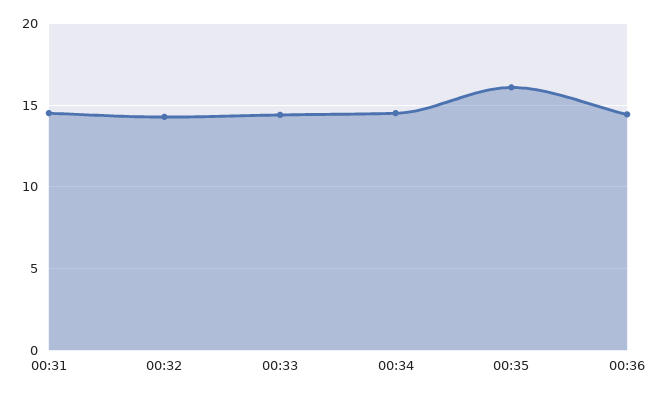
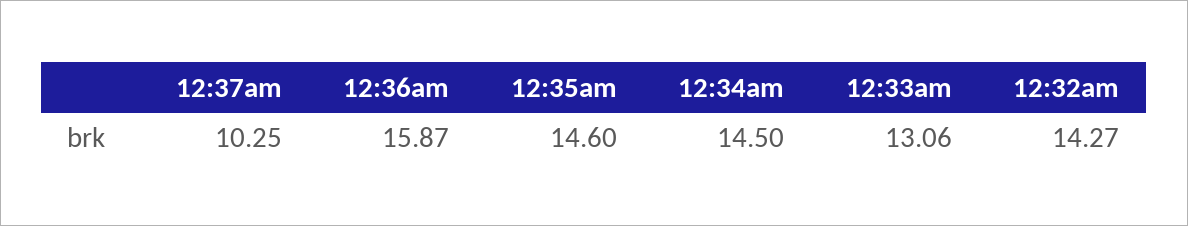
00:31: 14.5 -> none
00:33: 14.5 -> 13.06
00:35: 16 -> 14.6
00:36: 14.5 -> 15.87
12:37am: none -> 10.25

